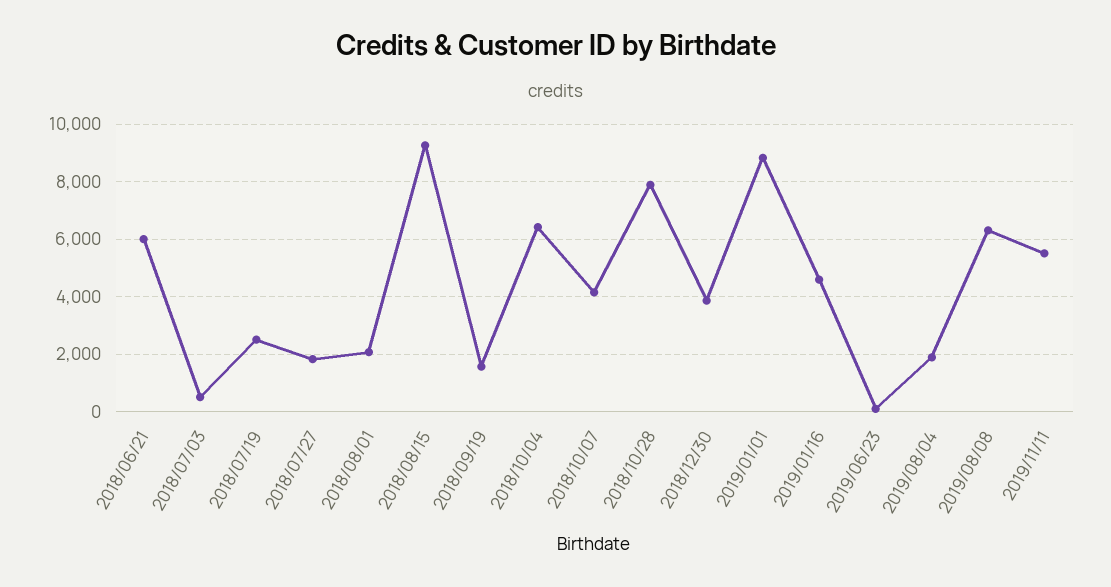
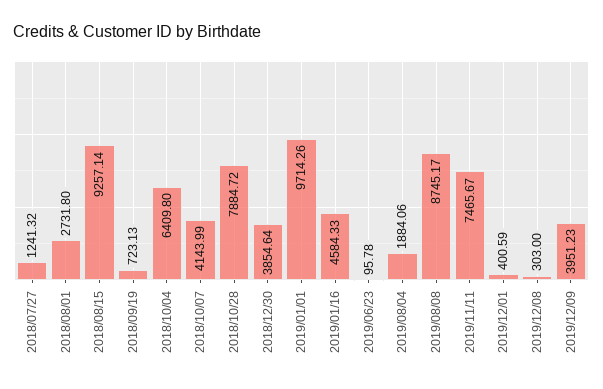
2018/06/21: 6000 -> none
2018/07/03: 500 -> none
2018/07/19: 2500 -> none
2018/07/27: 1750 -> 1241.32
2018/08/01: 2000 -> 2731.8
2018/09/19: 1500 -> 723.13
2019/01/01: 8750 -> 9714.26
2019/08/08: 6250 -> 8745.17
2019/11/11: 5500 -> 7465.67
2019/12/01: none -> 400.59
2019/12/08: none -> 303
2019/12/09: none -> 3951.23

